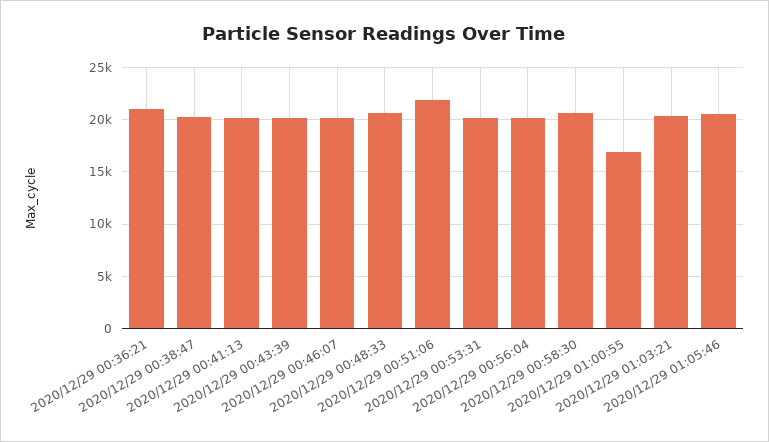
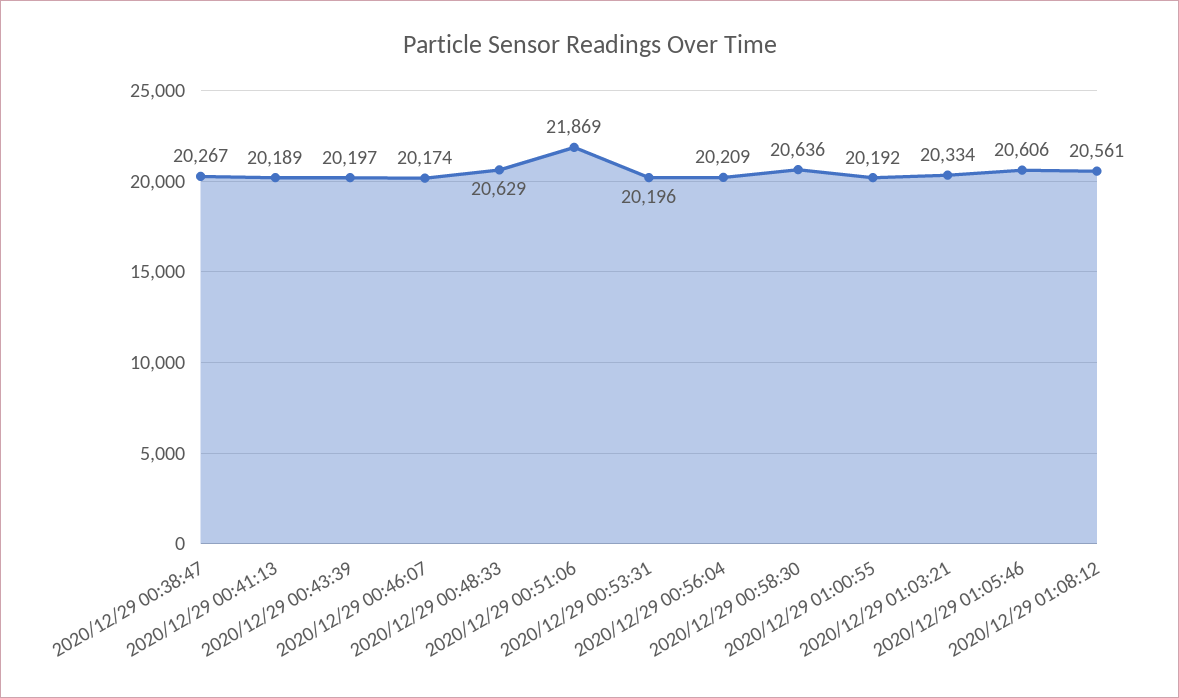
2020/12/29 00:36:21: 21000 -> none
2020/12/29 01:00:55: 17000 -> 20192
2020/12/29 01:08:12: none -> 20561

